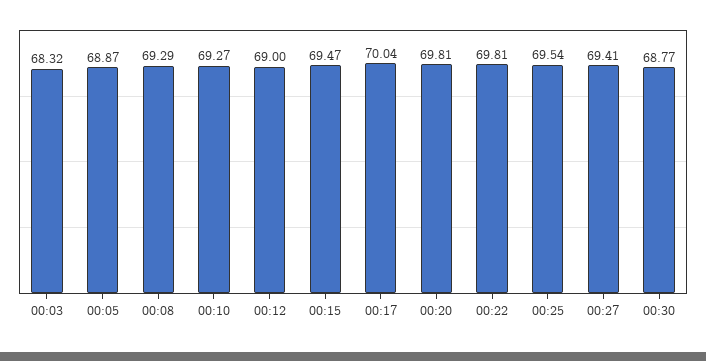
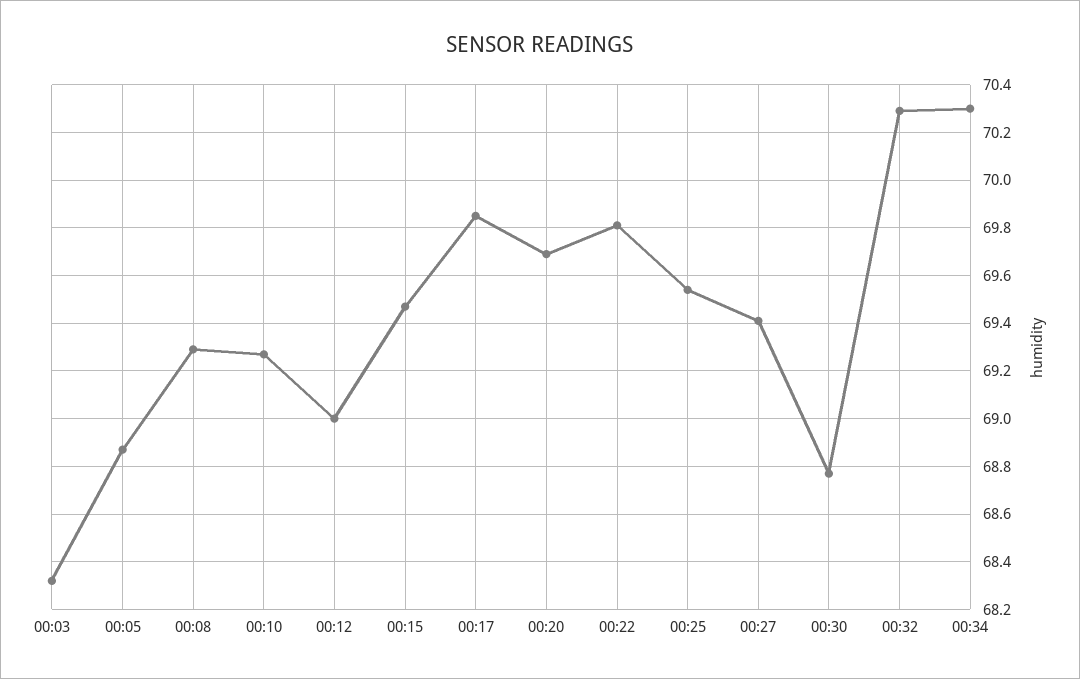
00:17: 70.04 -> 69.85
00:20: 69.81 -> 69.7
00:32: none -> 70.3
00:34: none -> 70.3

